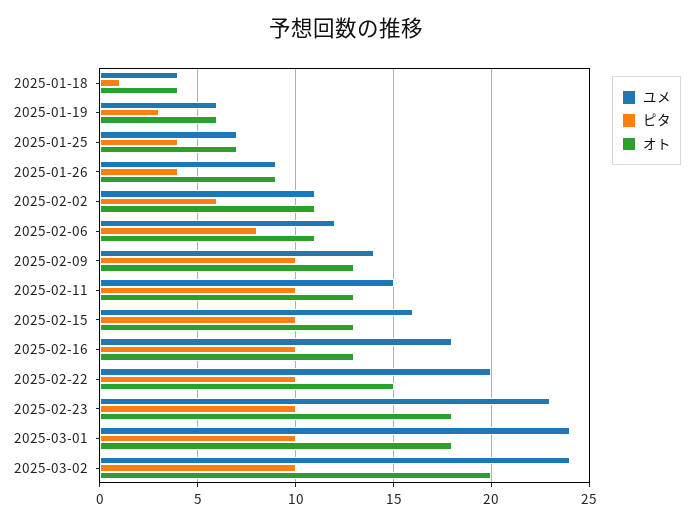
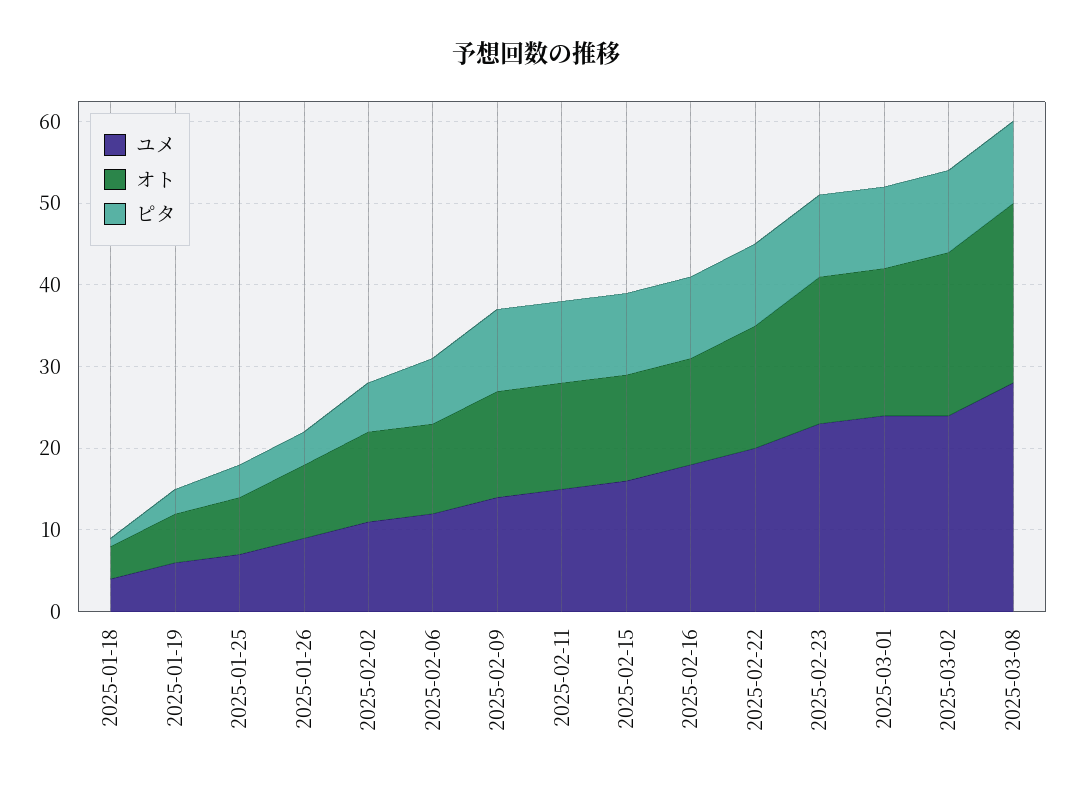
ユメ, 2025-03-08: none -> 28
オト, 2025-03-08: none -> 22
ピタ, 2025-03-08: none -> 10

